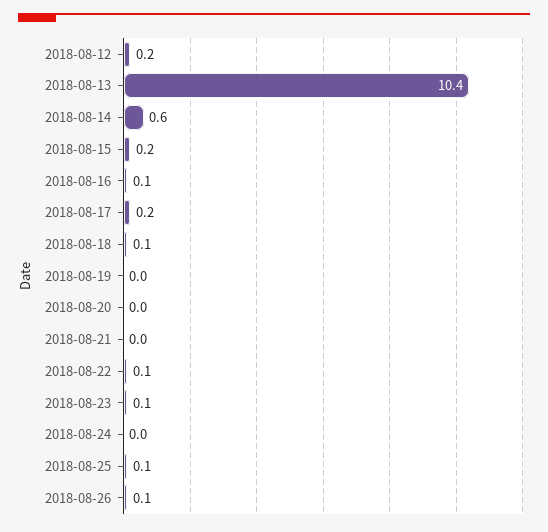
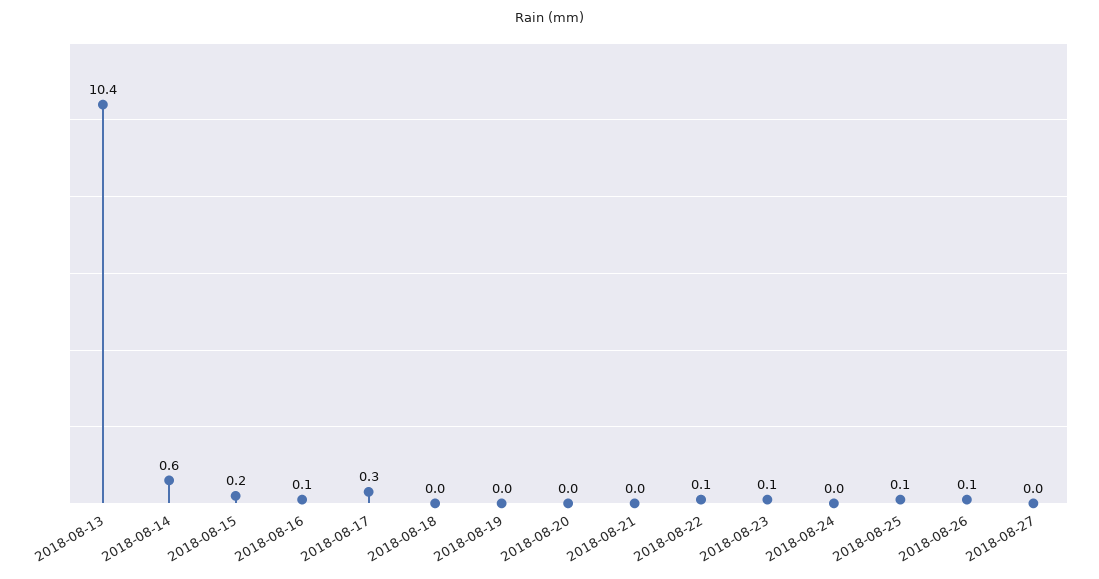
2018-08-12: 0.2 -> none
2018-08-17: 0.2 -> 0.3
2018-08-18: 0.1 -> 0
2018-08-27: none -> 0

